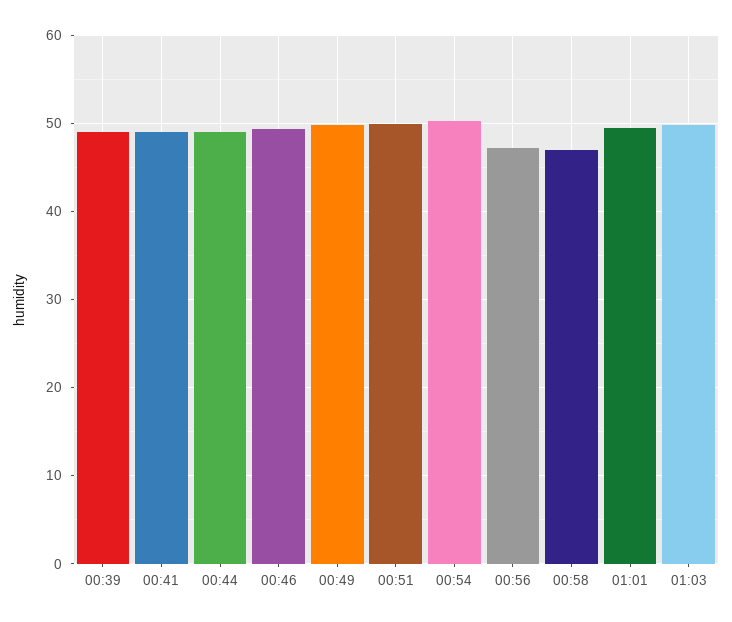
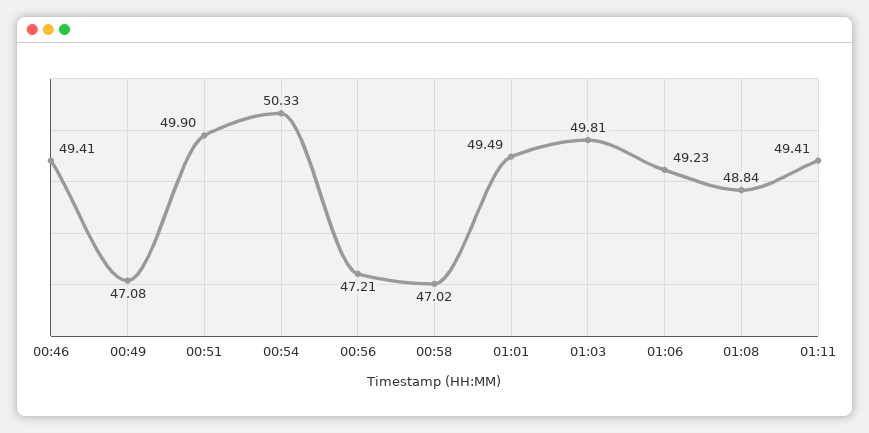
00:39: 49 -> none
00:41: 49 -> none
00:44: 49 -> none
00:49: 50 -> 47.08
01:06: none -> 49.23
01:08: none -> 48.84
01:11: none -> 49.41

